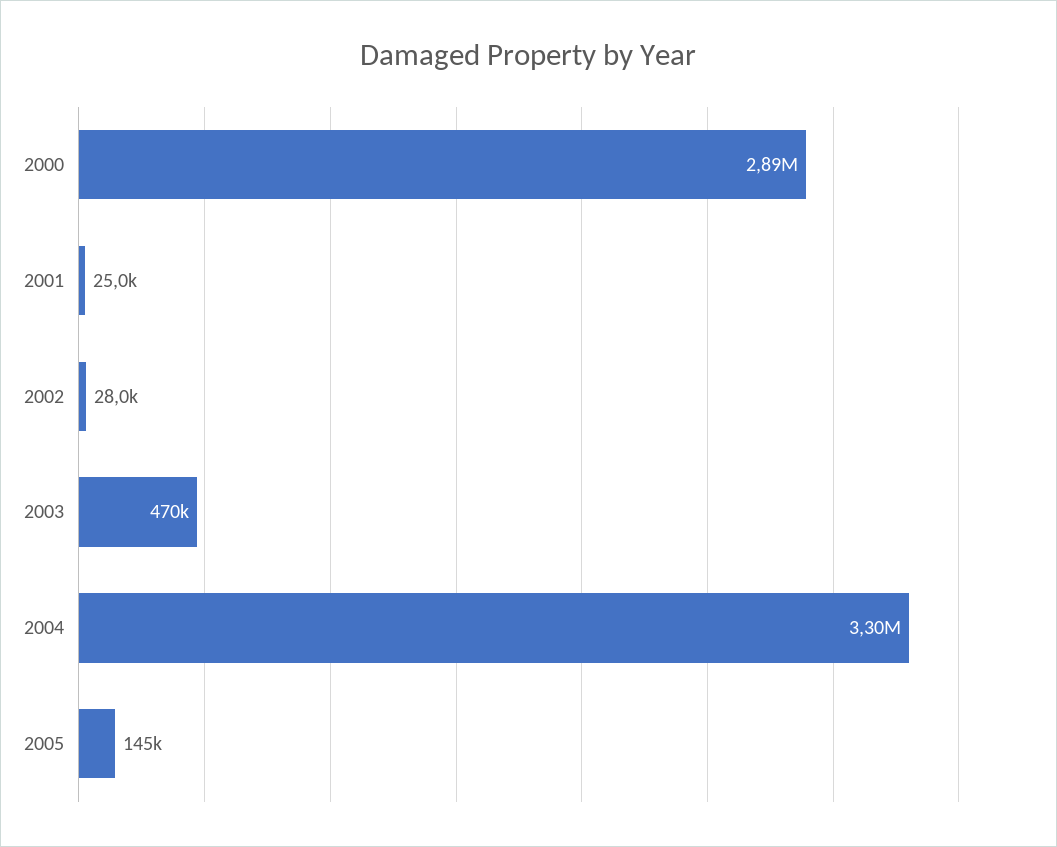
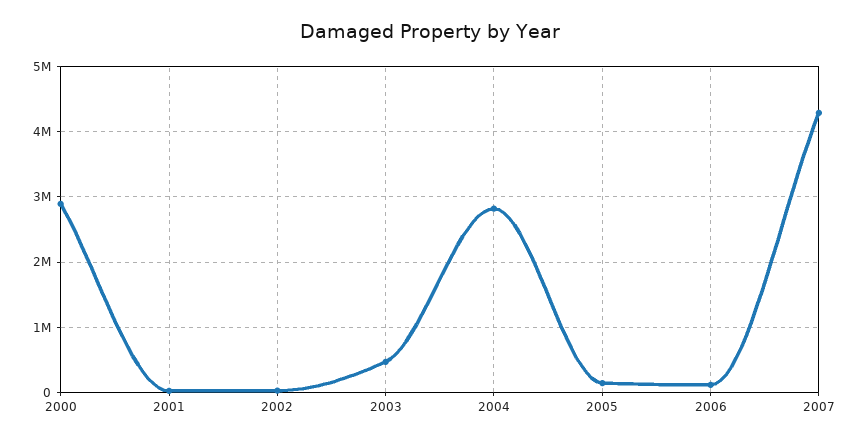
2004: 3300000 -> 2800000
2006: none -> 100000
2007: none -> 4300000

